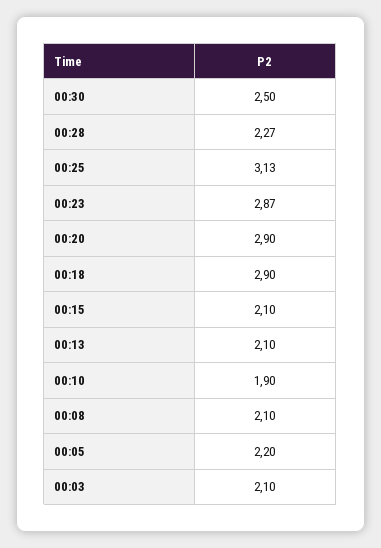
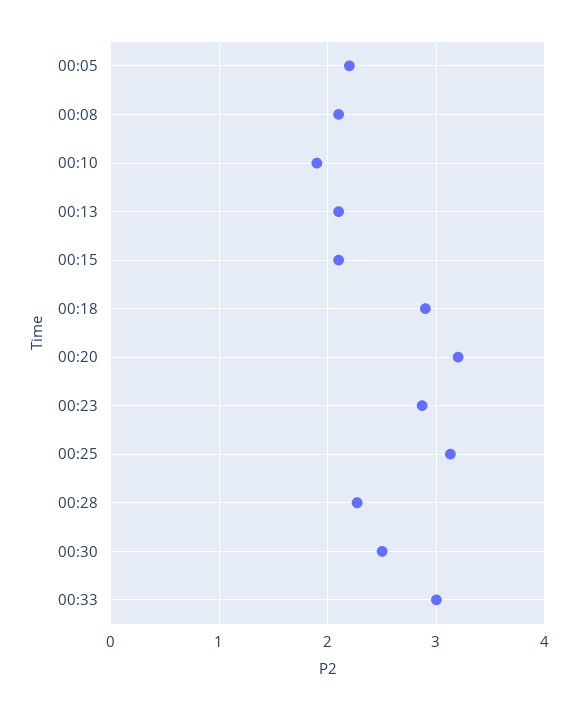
00:20: 2.9 -> 3.2
00:03: 2.1 -> none
00:33: none -> 3

